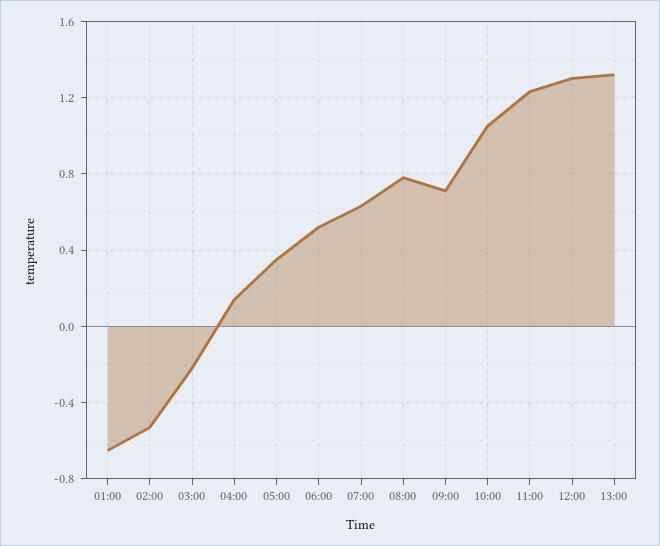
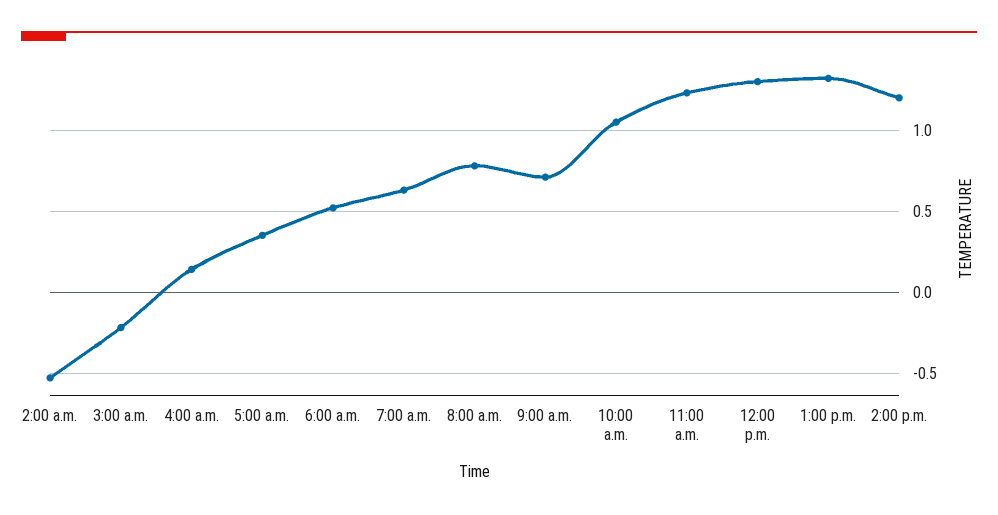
01:00: -0.65 -> none
2:00 p.m.: none -> 1.2

